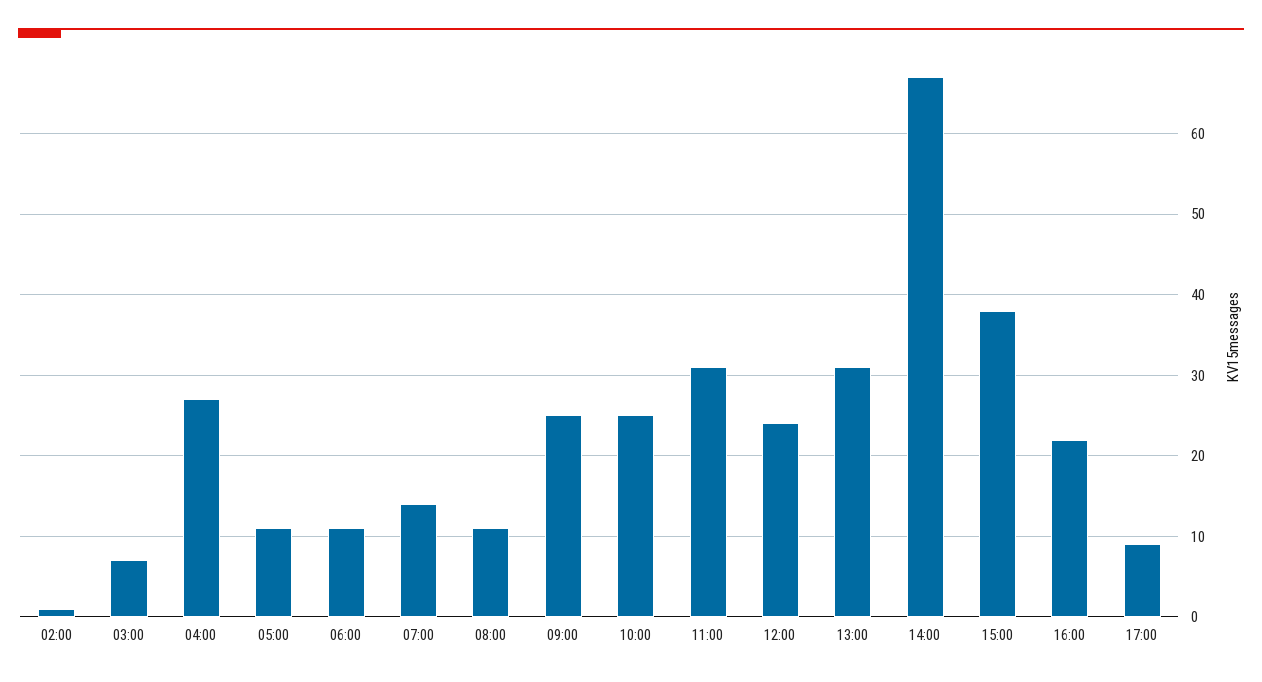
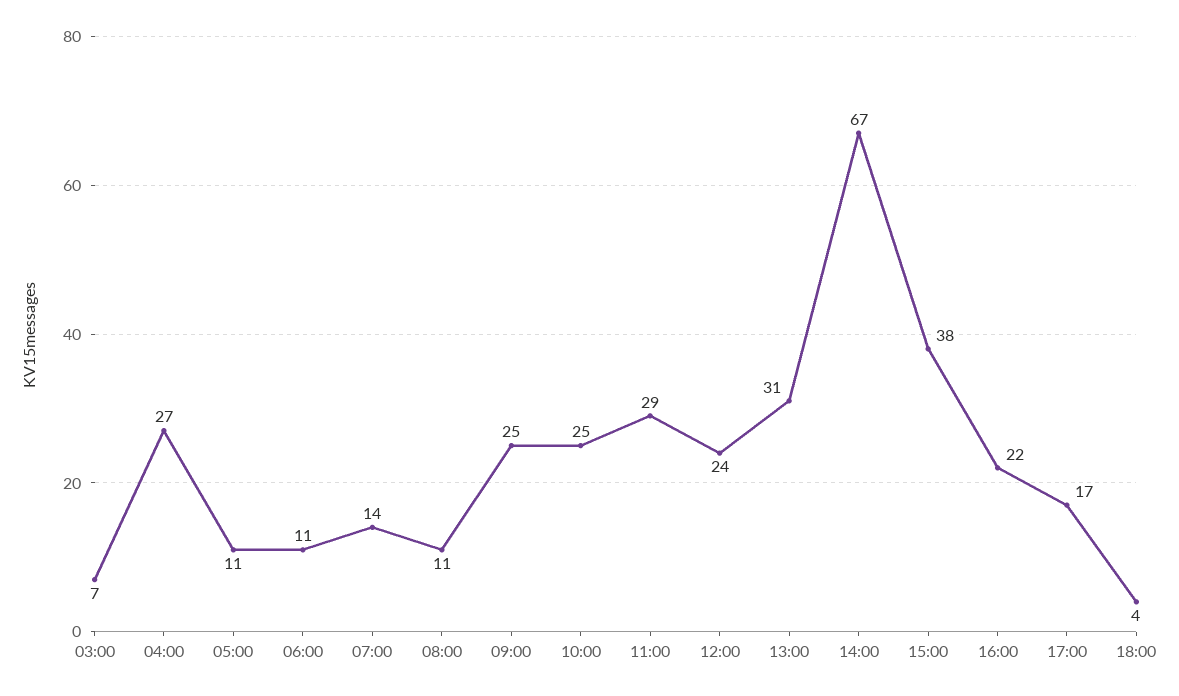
02:00: 1 -> none
11:00: 31 -> 29
17:00: 9 -> 17
18:00: none -> 4

